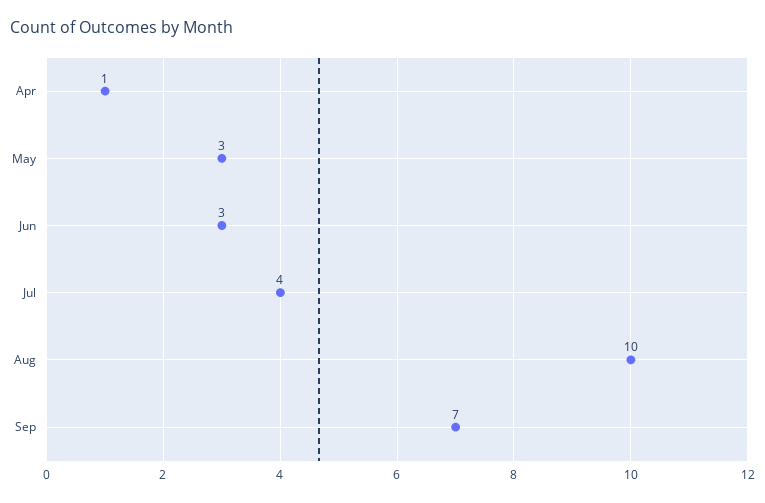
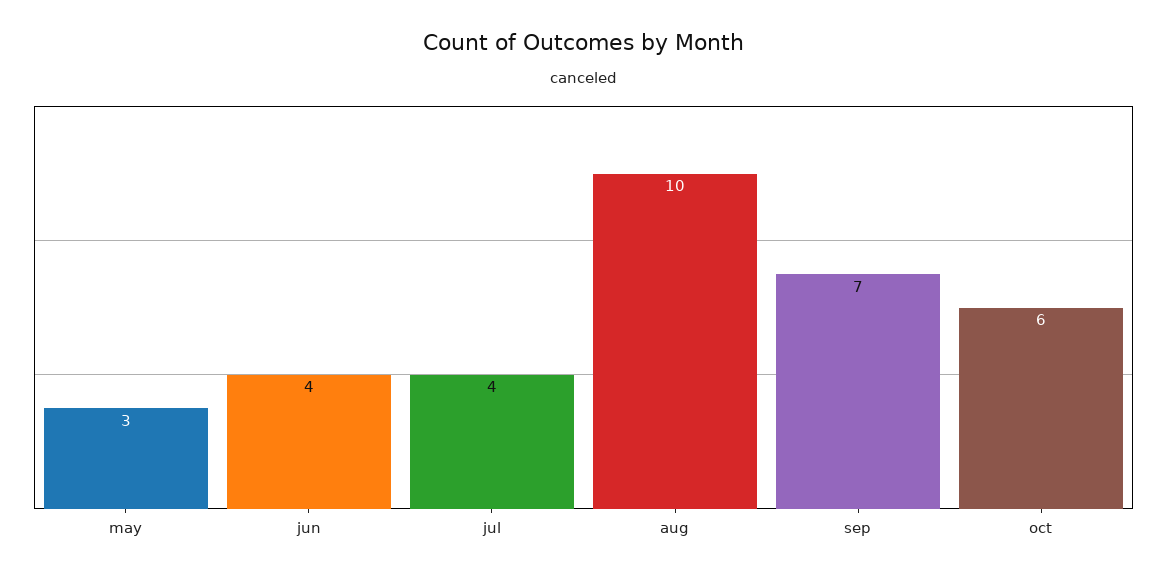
Apr: 1 -> none
Jun: 3 -> 4
oct: none -> 6

